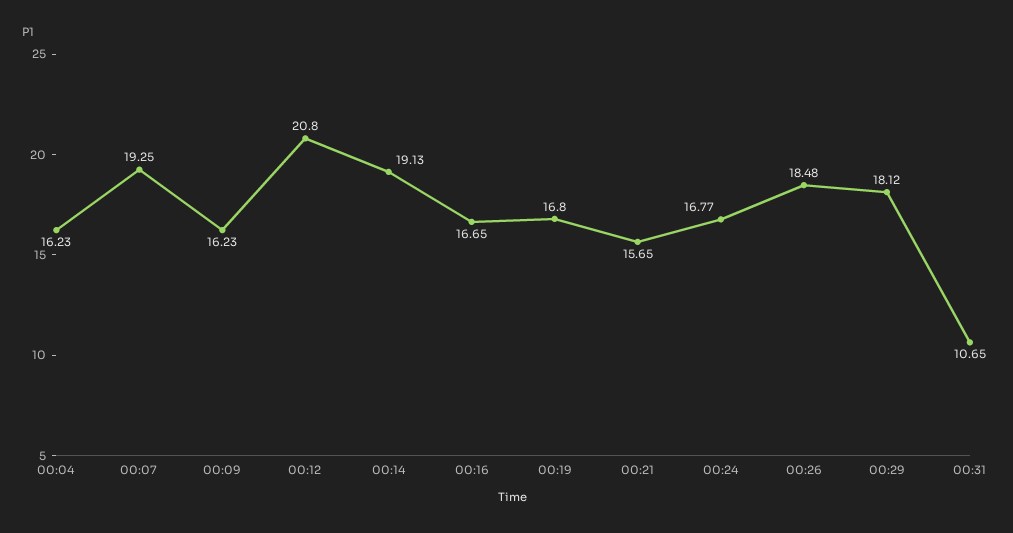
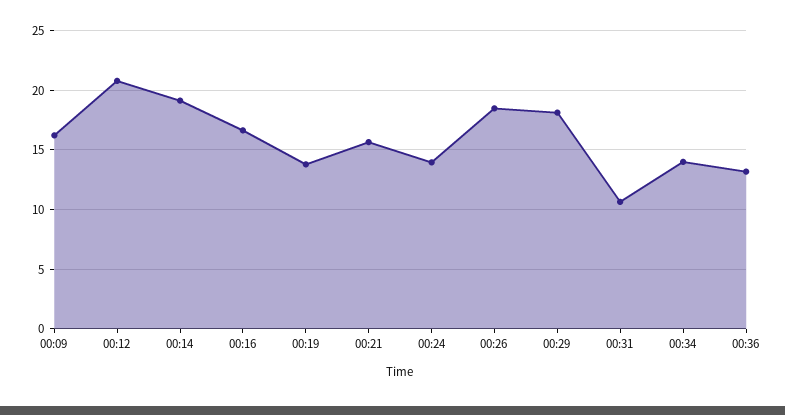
00:04: 16.23 -> none
00:07: 19.25 -> none
00:19: 16.8 -> 14
00:24: 16.77 -> 14
00:34: none -> 14
00:36: none -> 13

